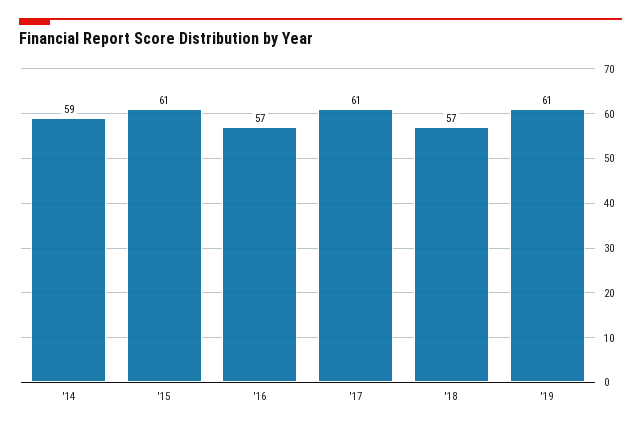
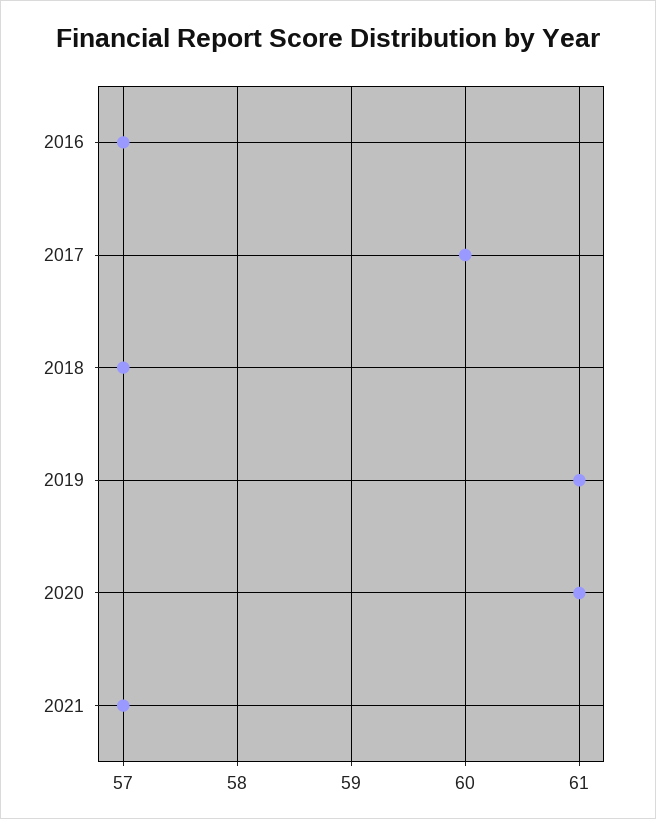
'14: 59 -> none
'15: 61 -> none
'17: 61 -> 60
2020: none -> 61
2021: none -> 57

